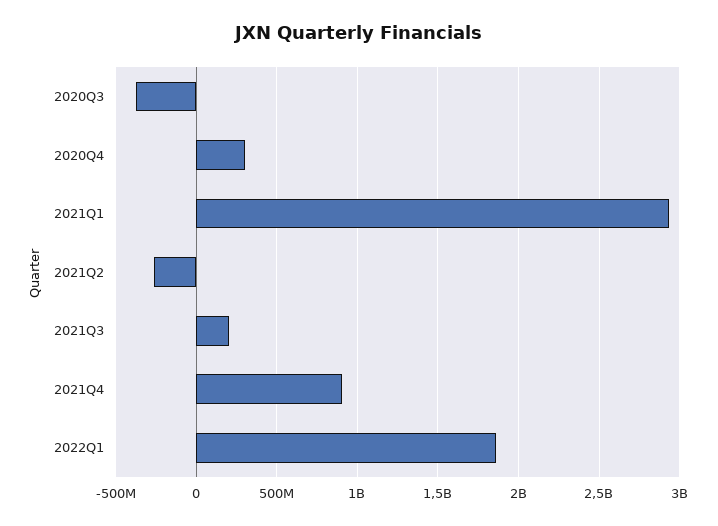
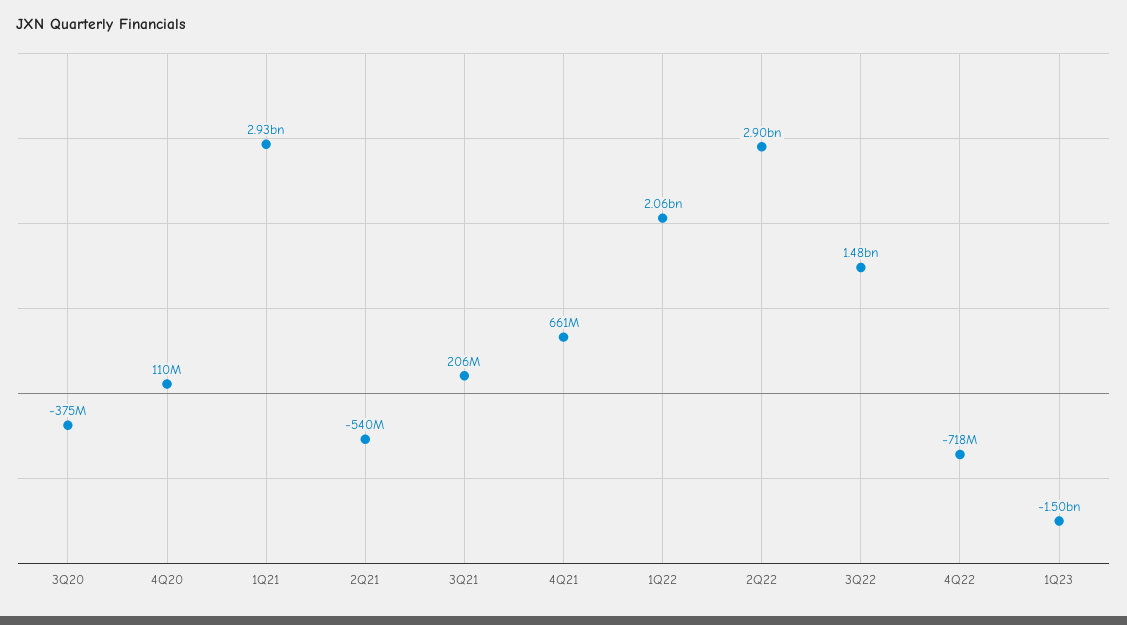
2020Q4: 300000000 -> 110000000
2021Q2: -250000000 -> -540000000
2021Q4: 900000000 -> 661000000
2022Q1: 1850000000 -> 2060000000
2Q22: none -> 2900000000
3Q22: none -> 1480000000
4Q22: none -> -718000000
1Q23: none -> -1500000000

